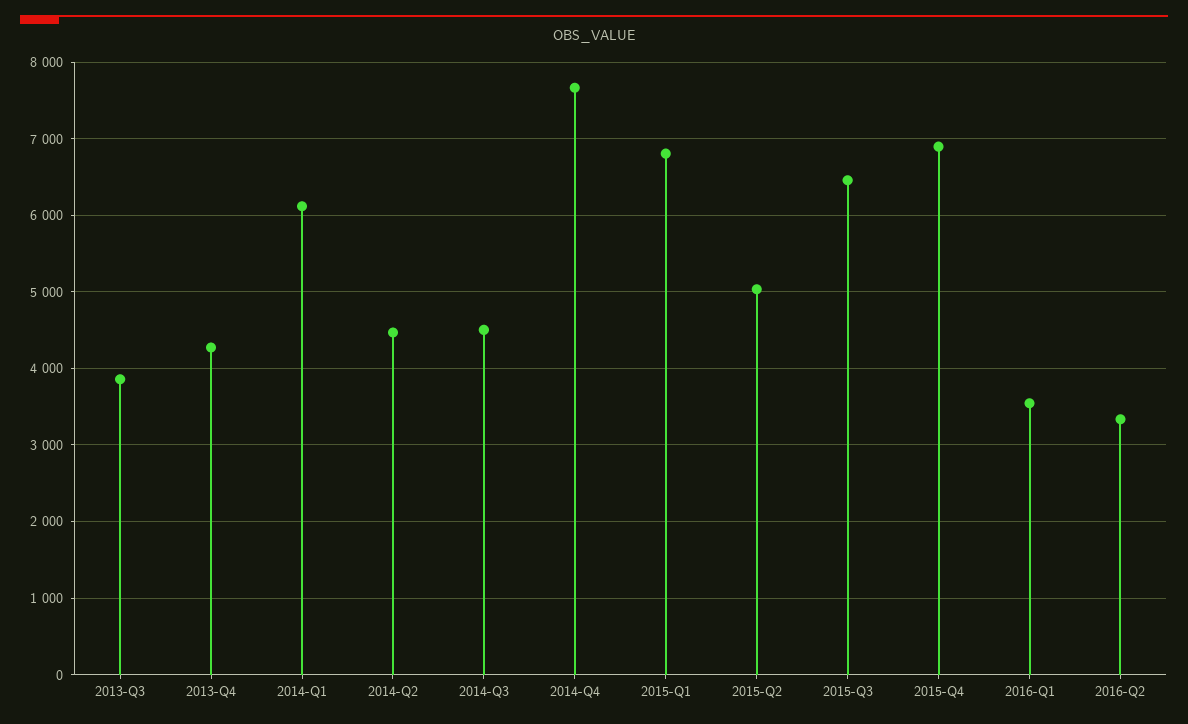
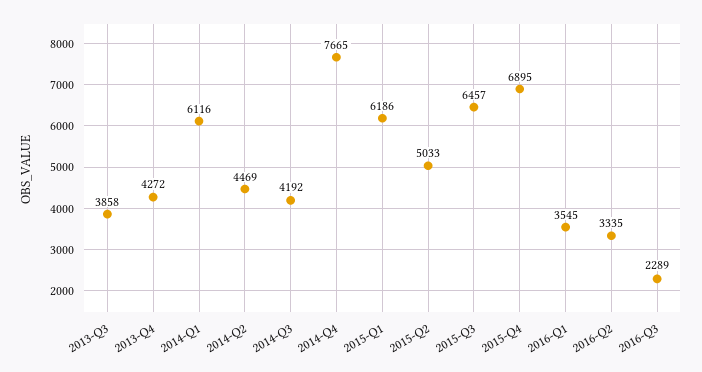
2014-Q3: 4500 -> 4192
2015-Q1: 6800 -> 6186
2016-Q3: none -> 2289

